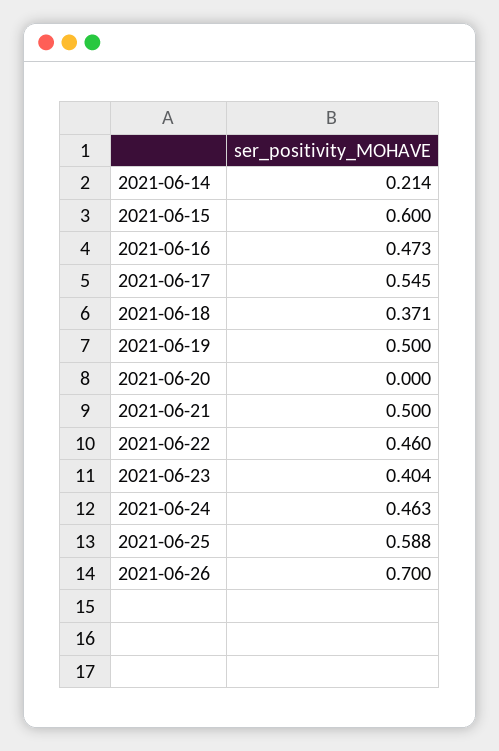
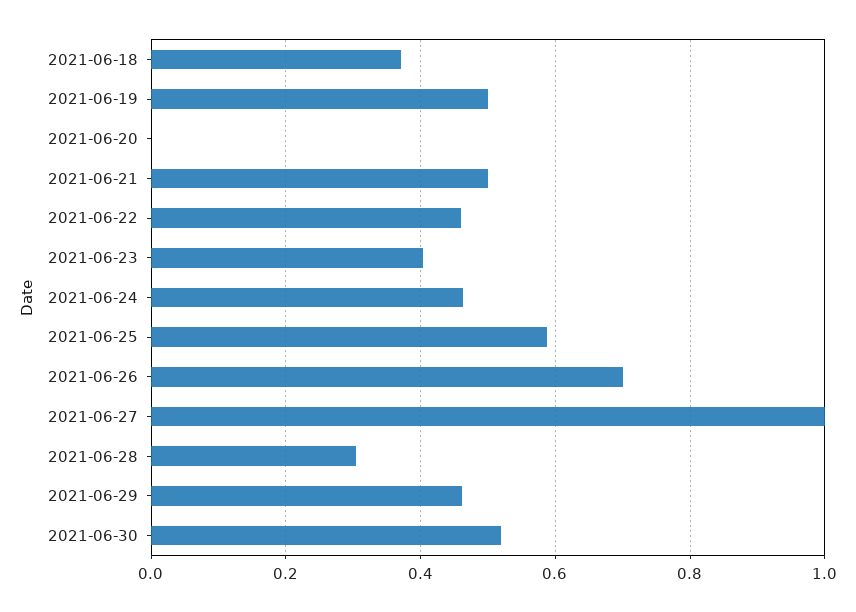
2021-06-14: 0.214 -> none
2021-06-15: 0.6 -> none
2021-06-16: 0.473 -> none
2021-06-17: 0.545 -> none
2021-06-27: none -> 1
2021-06-28: none -> 0.3
2021-06-29: none -> 0.46
2021-06-30: none -> 0.52

